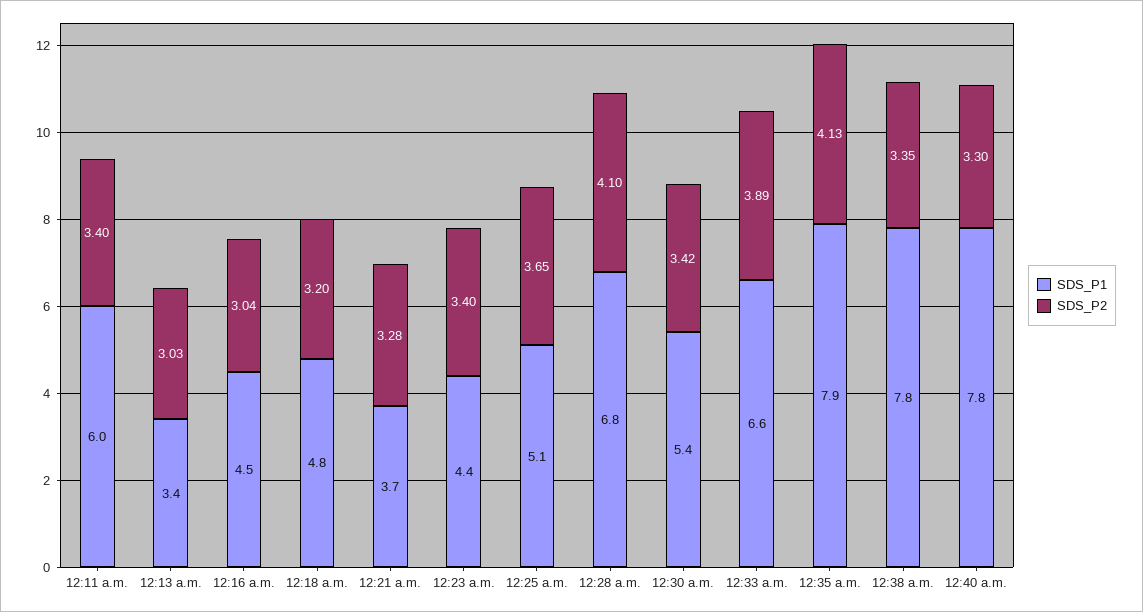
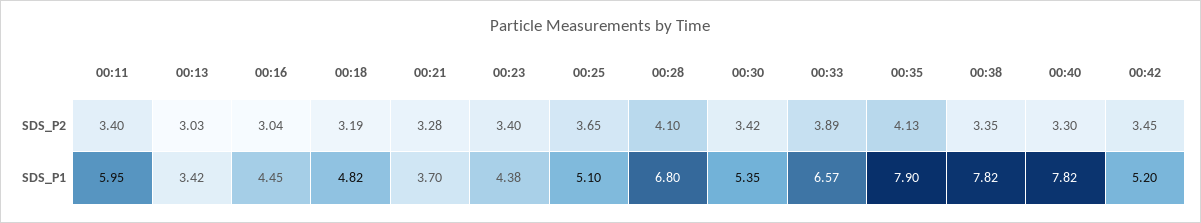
SDS_P2, 12:18 a.m.: 3.2 -> 3.19
SDS_P2, 00:42: none -> 3.45
SDS_P1, 00:42: none -> 5.2

